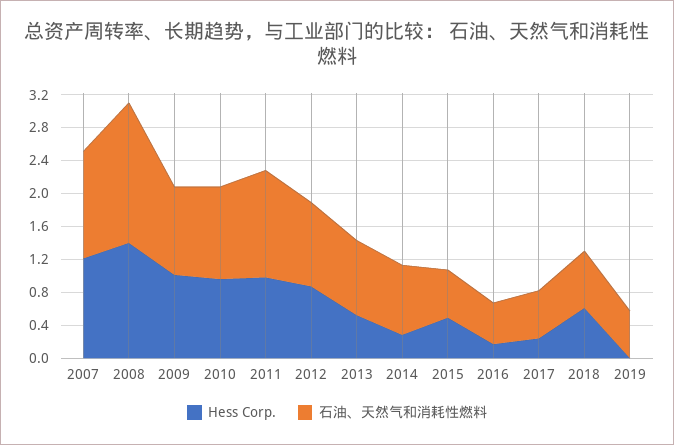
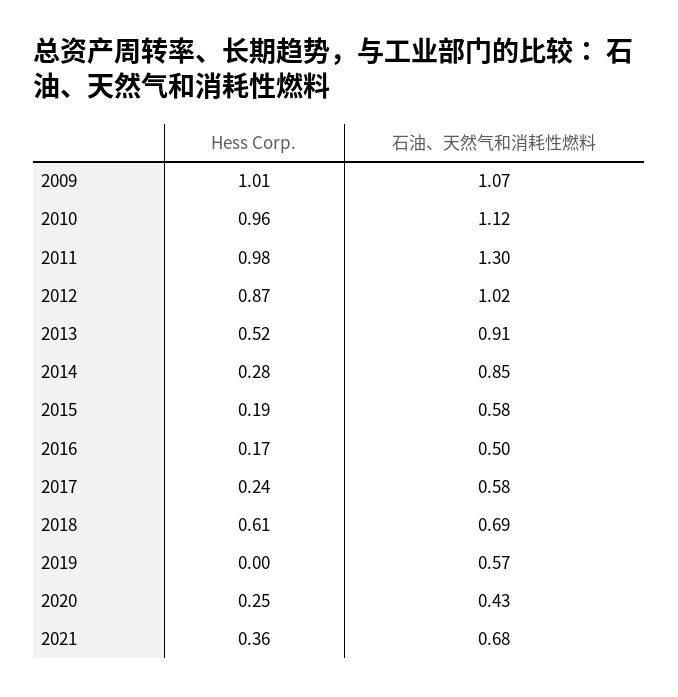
Hess Corp., 2007: 1.2 -> none
石油、天然气和消耗性燃料, 2007: 1.3 -> none
Hess Corp., 2008: 1.4 -> none
石油、天然气和消耗性燃料, 2008: 1.7 -> none
Hess Corp., 2015: 0.5 -> 0.19
Hess Corp., 2020: none -> 0.25
石油、天然气和消耗性燃料, 2020: none -> 0.43
Hess Corp., 2021: none -> 0.36
石油、天然气和消耗性燃料, 2021: none -> 0.68

